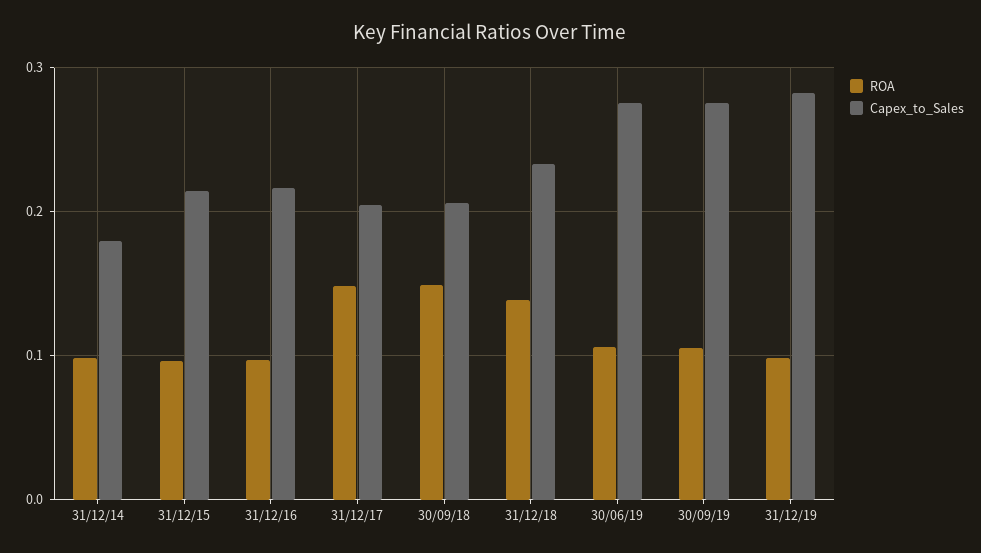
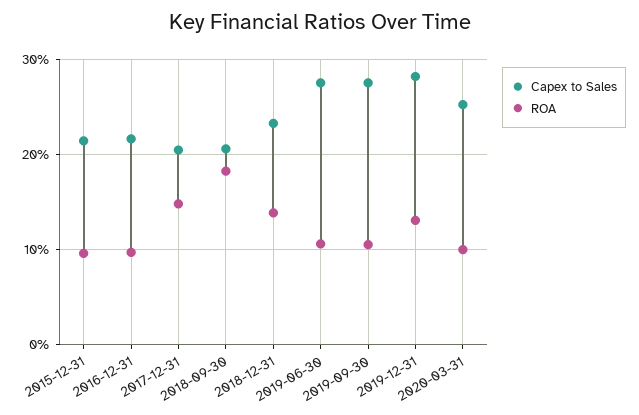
ROA, 31/12/14: 0.1 -> none
Capex_to_Sales, 31/12/14: 0.18 -> none
ROA, 30/09/18: 0.15 -> 0.18
ROA, 31/12/19: 0.1 -> 0.13
Capex_to_Sales, 2020-03-31: none -> 0.25
ROA, 2020-03-31: none -> 0.1

